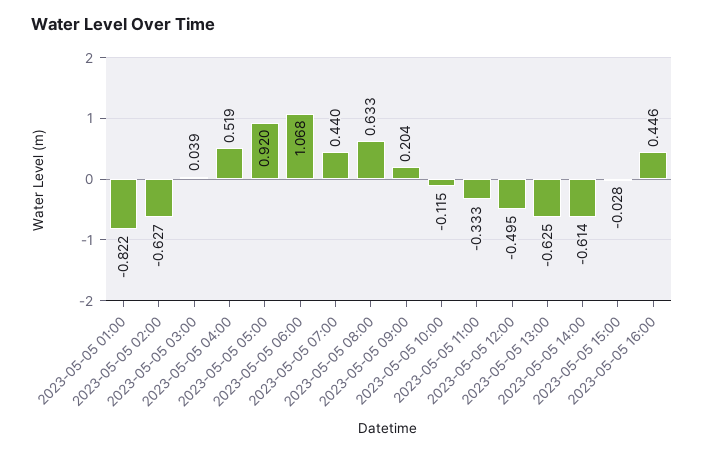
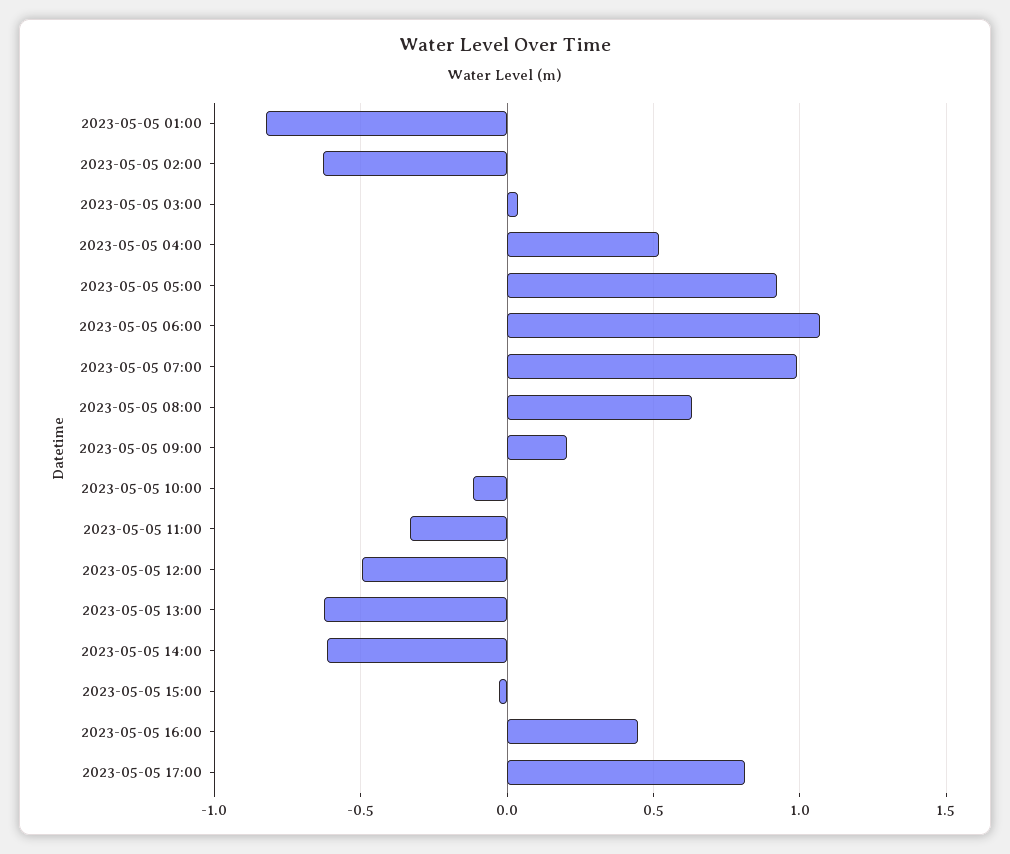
2023-05-05 07:00: 0.44 -> 1
2023-05-05 17:00: none -> 0.8

